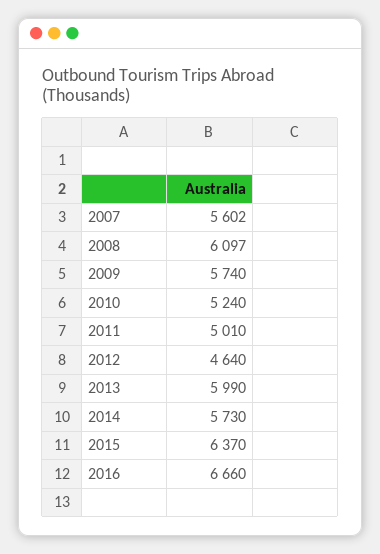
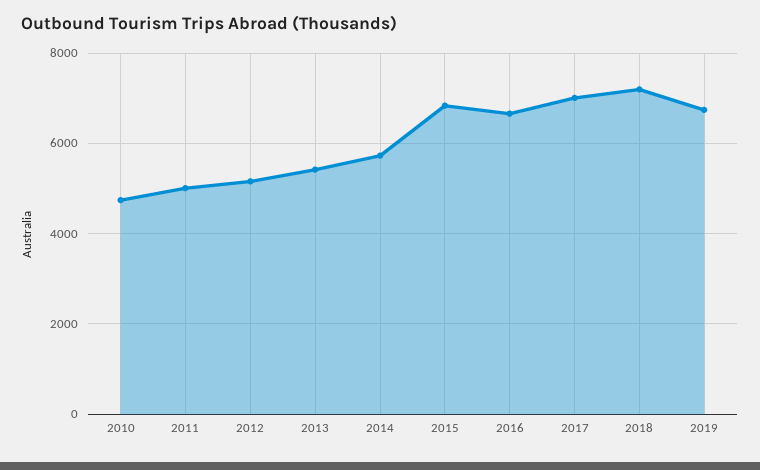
2007: 5602 -> none
2008: 6097 -> none
2009: 5740 -> none
2010: 5240 -> 4800
2012: 4640 -> 5200
2013: 5990 -> 5400
2015: 6370 -> 6800
2017: none -> 7000
2018: none -> 7200
2019: none -> 6800

